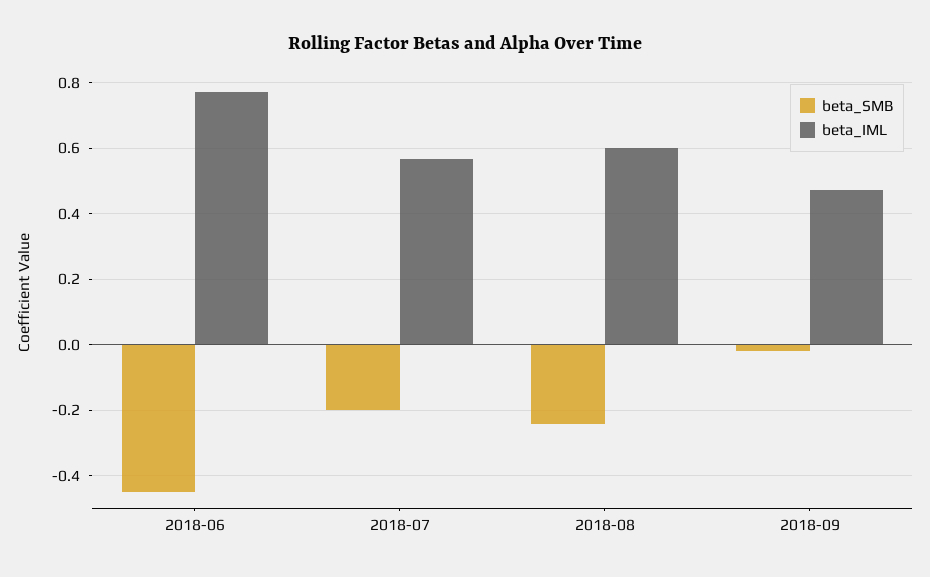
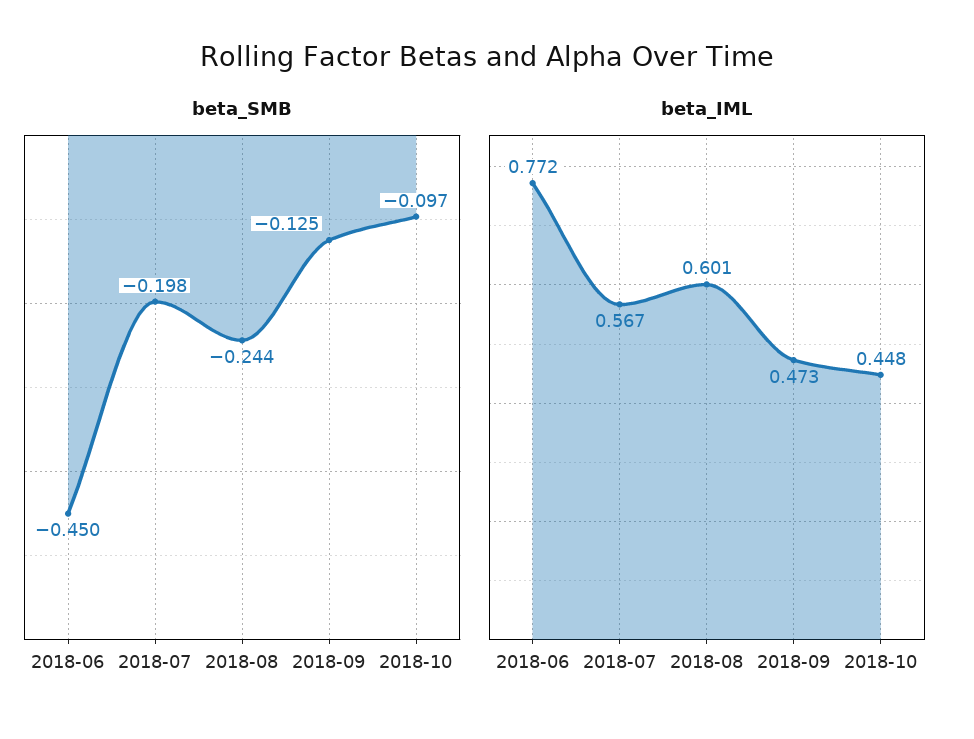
beta_SMB, 2018-09: -0.02 -> -0.125
beta_SMB, 2018-10: none -> -0.097
beta_IML, 2018-10: none -> 0.448

